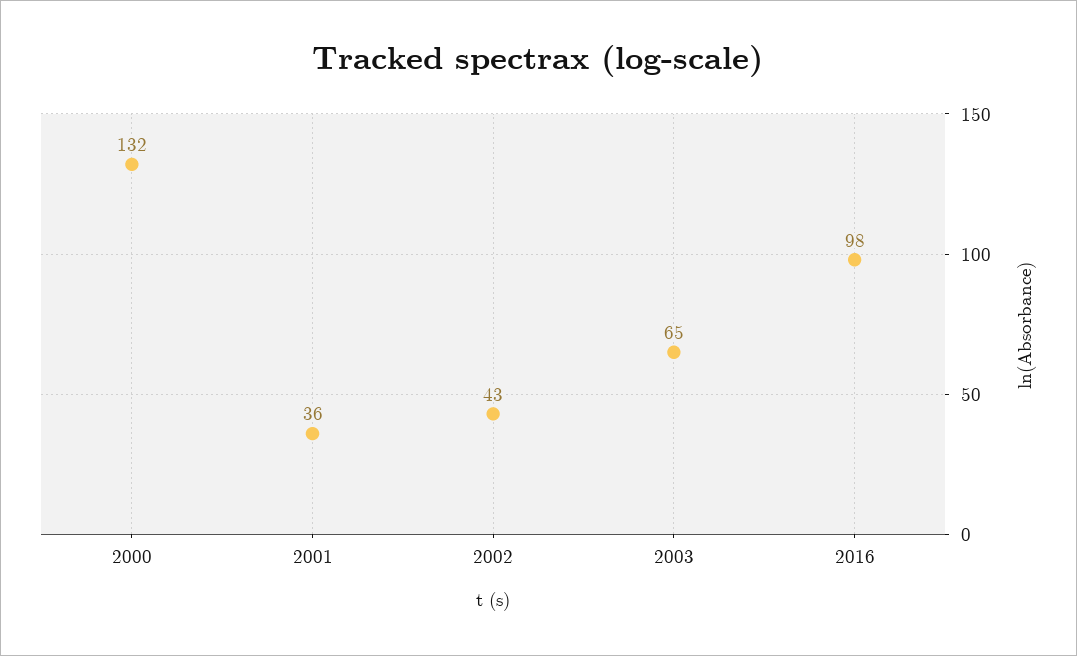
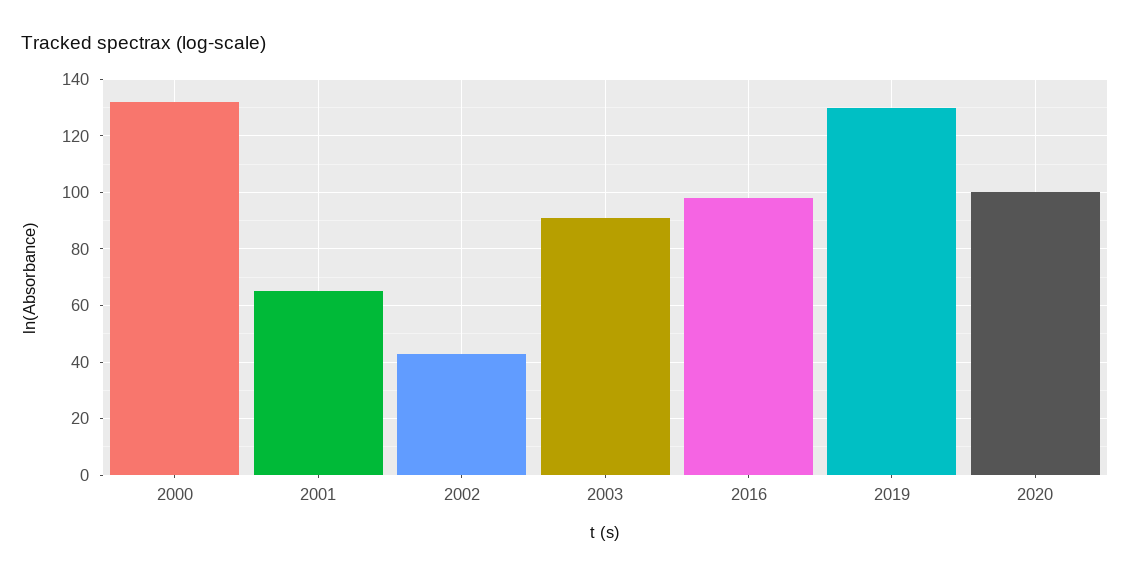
2001: 36 -> 65
2003: 65 -> 90
2019: none -> 130
2020: none -> 100

